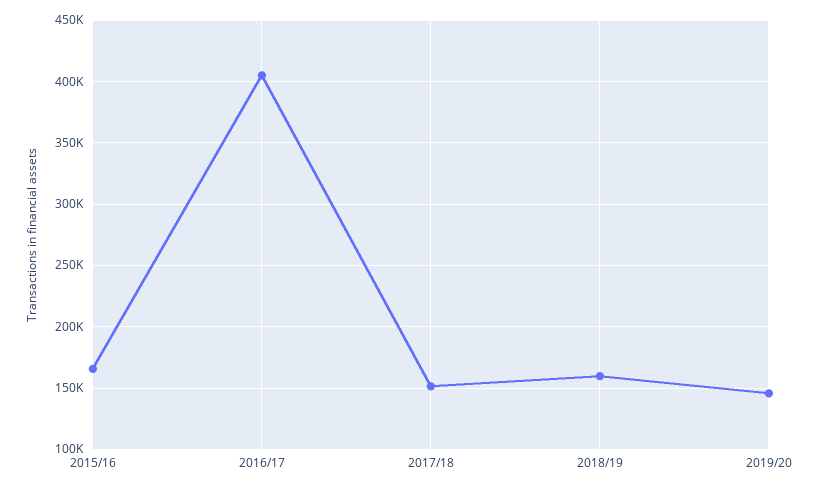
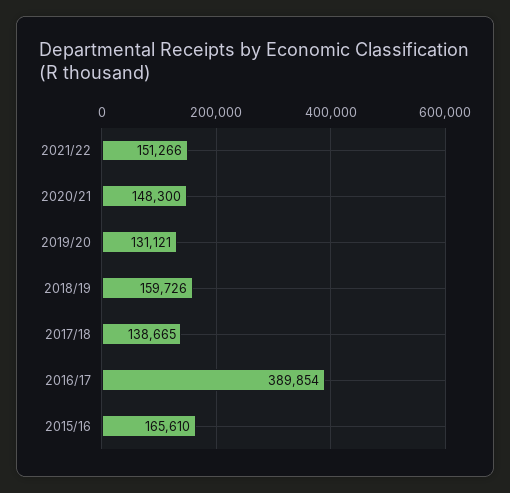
2016/17: 405000 -> 389854
2017/18: 150000 -> 138665
2019/20: 145000 -> 131121
2021/22: none -> 151266
2020/21: none -> 148300

